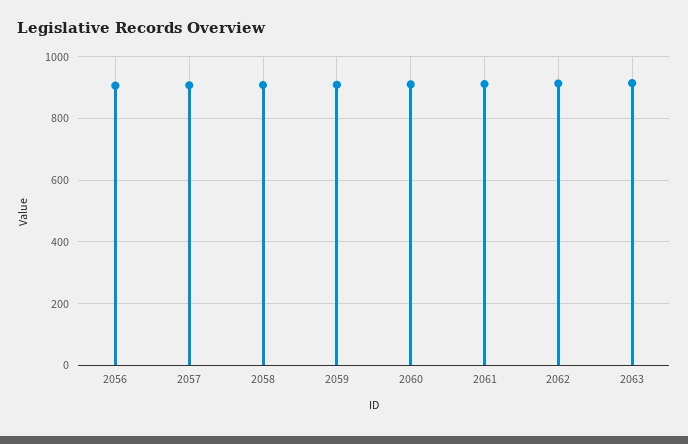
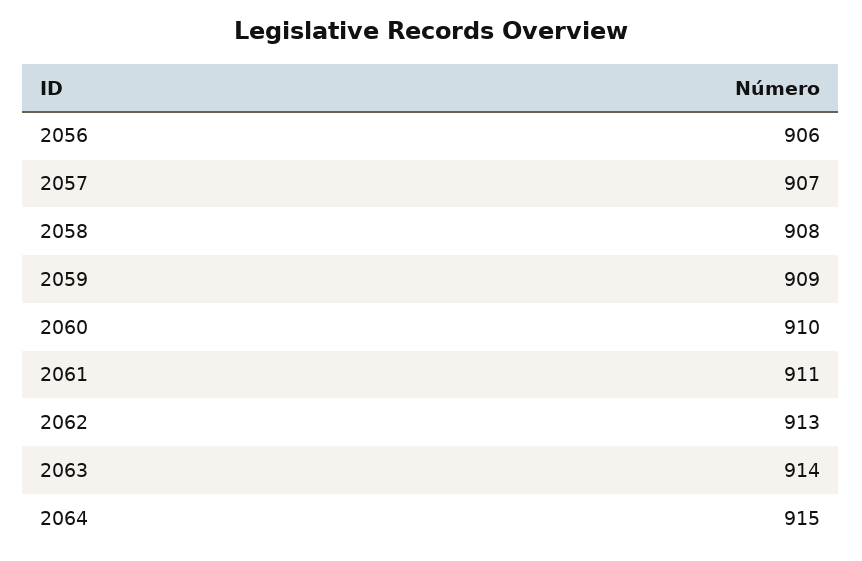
2064: none -> 915

